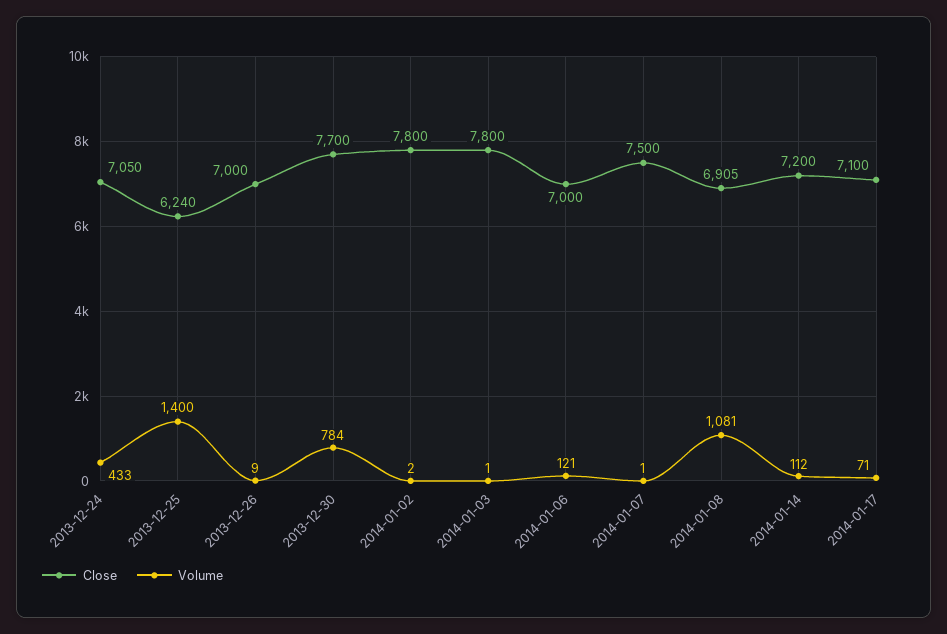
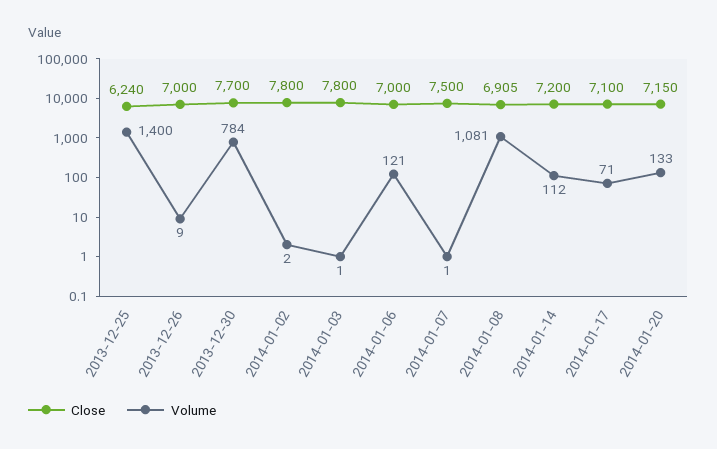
Close, 2013-12-24: 7050 -> none
Volume, 2013-12-24: 433 -> none
Close, 2014-01-20: none -> 7150
Volume, 2014-01-20: none -> 133

